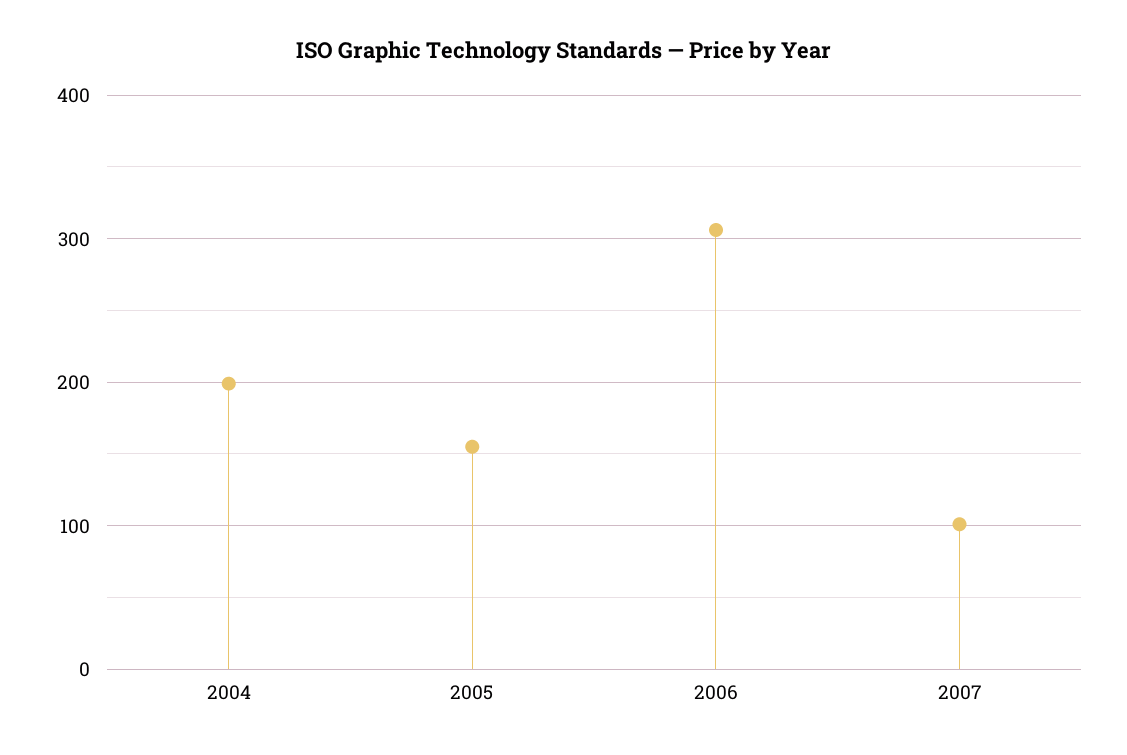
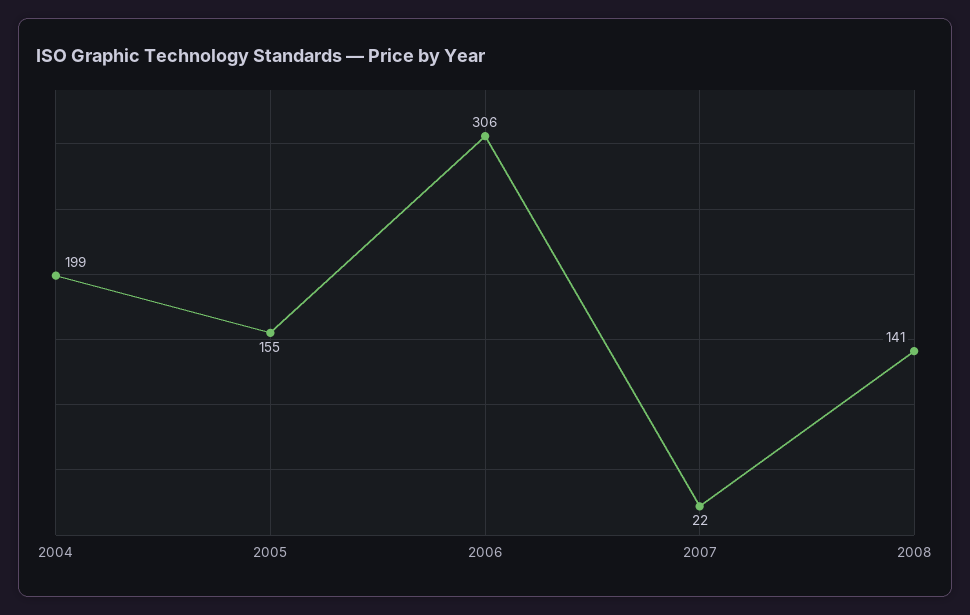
2007: 100 -> 22
2008: none -> 141

